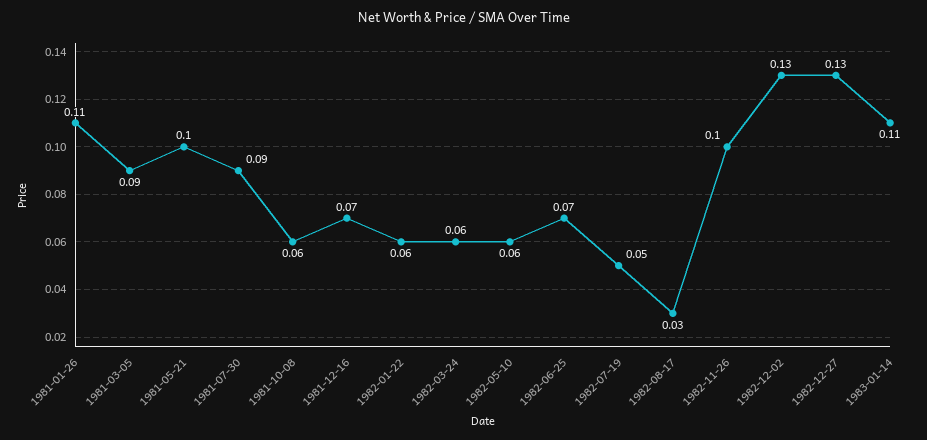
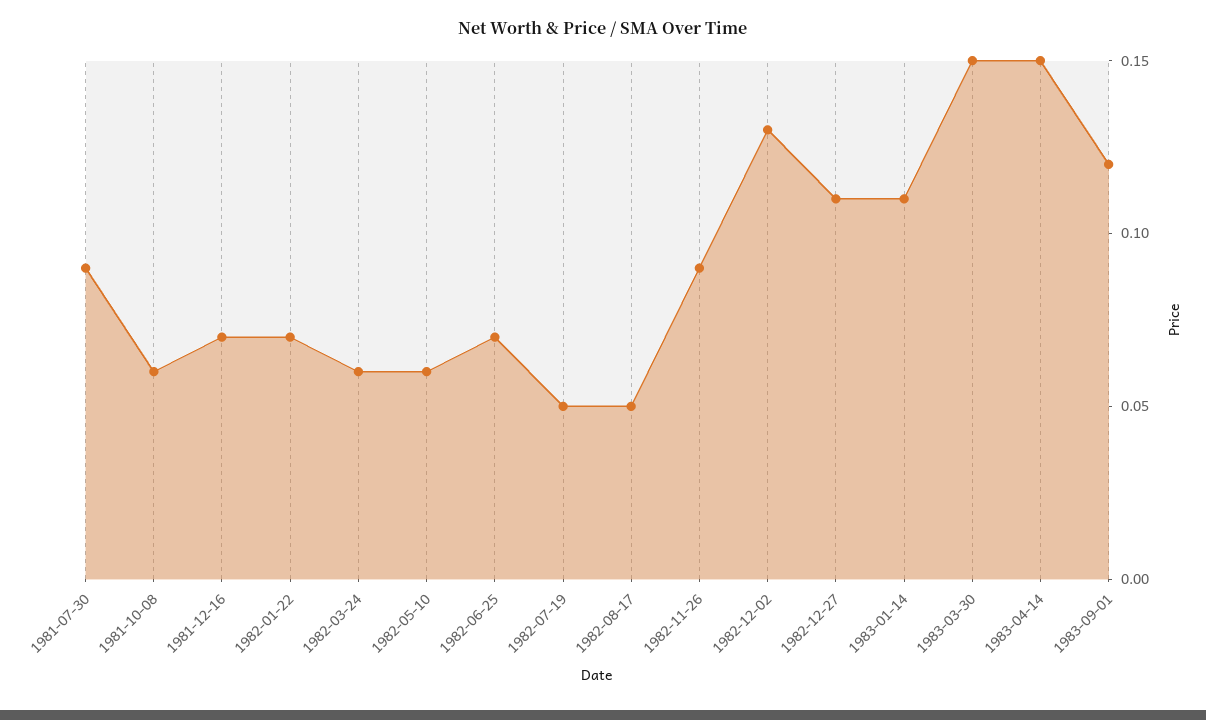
1981-01-26: 0.11 -> none
1981-03-05: 0.09 -> none
1981-05-21: 0.1 -> none
1982-01-22: 0.06 -> 0.07
1982-08-17: 0.03 -> 0.05
1982-11-26: 0.1 -> 0.09
1982-12-27: 0.13 -> 0.11
1983-03-30: none -> 0.15
1983-04-14: none -> 0.15
1983-09-01: none -> 0.12

